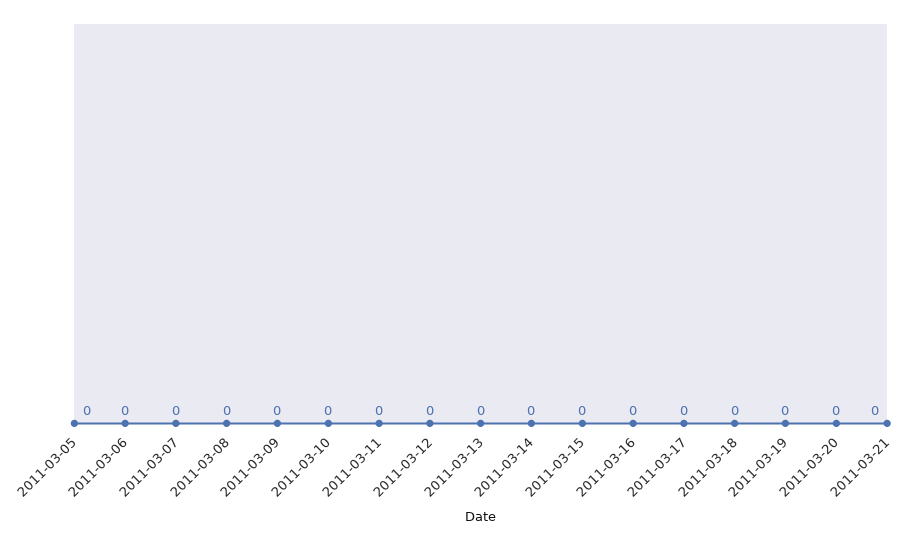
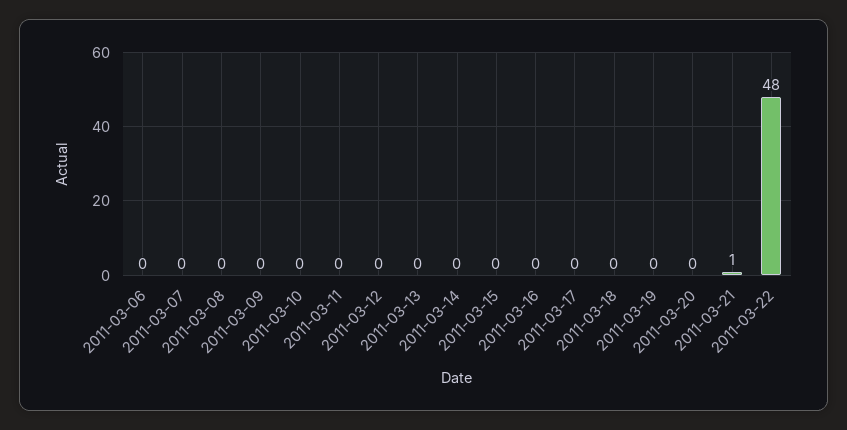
2011-03-05: 0 -> none
2011-03-21: 0 -> 1
2011-03-22: none -> 48

